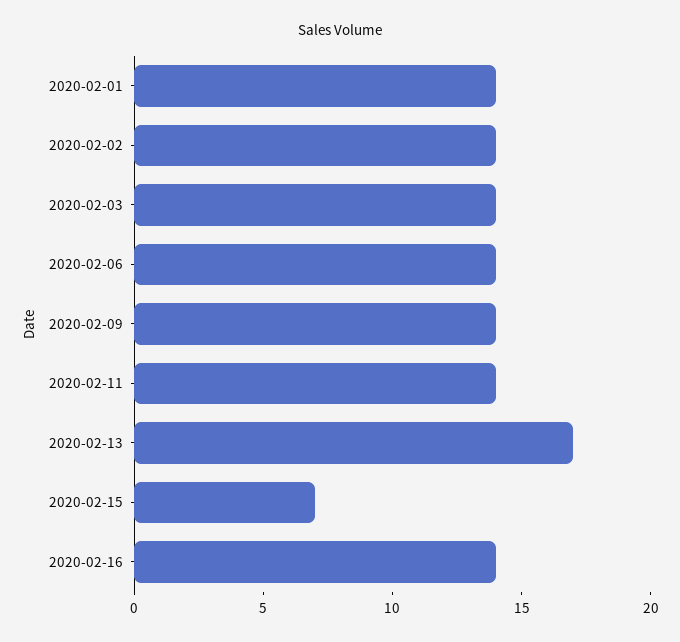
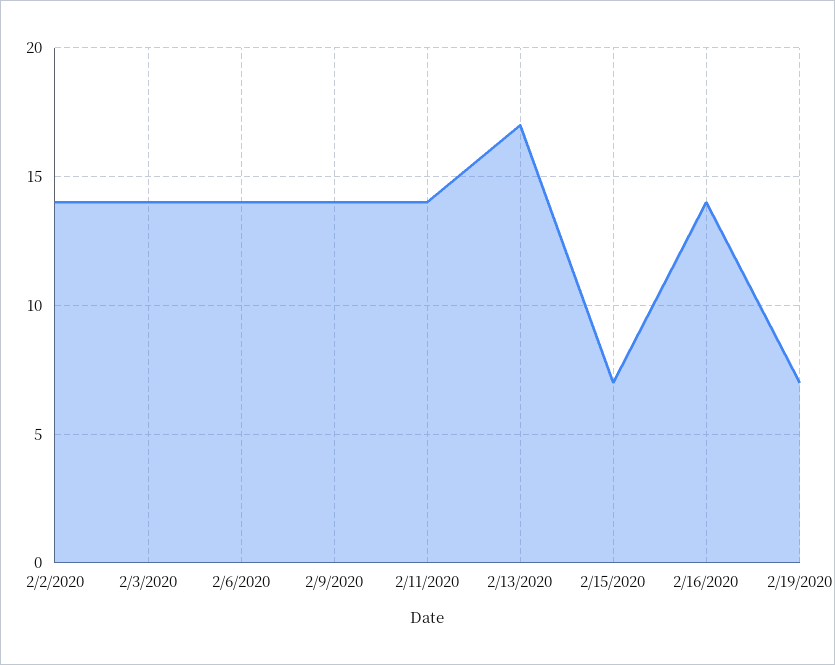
2020-02-01: 14 -> none
2/19/2020: none -> 7

